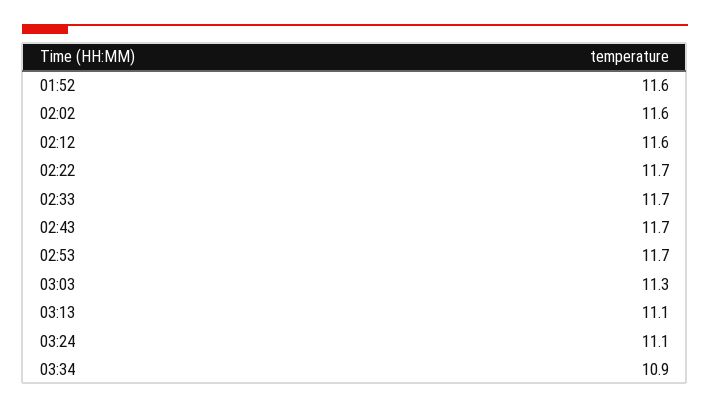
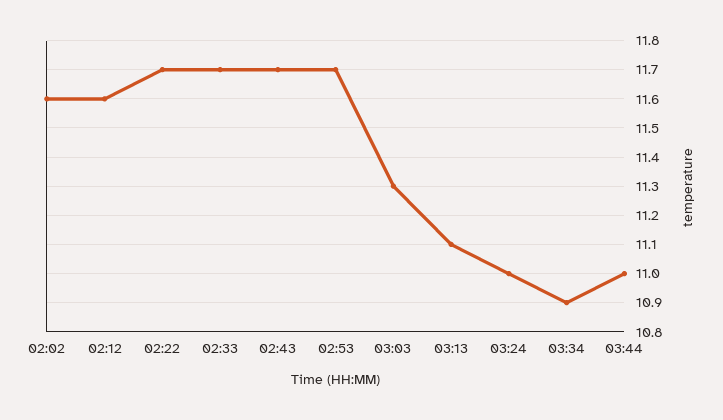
01:52: 11.6 -> none
03:24: 11.1 -> 11
03:44: none -> 11

